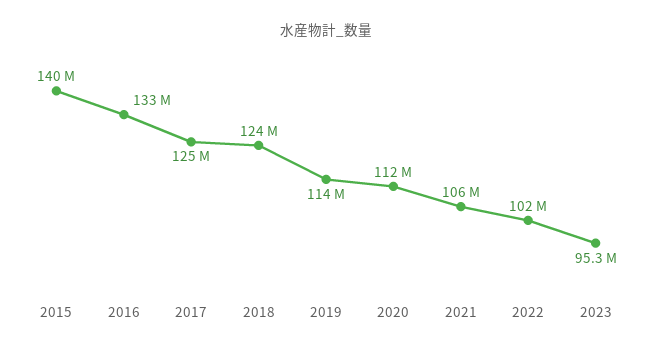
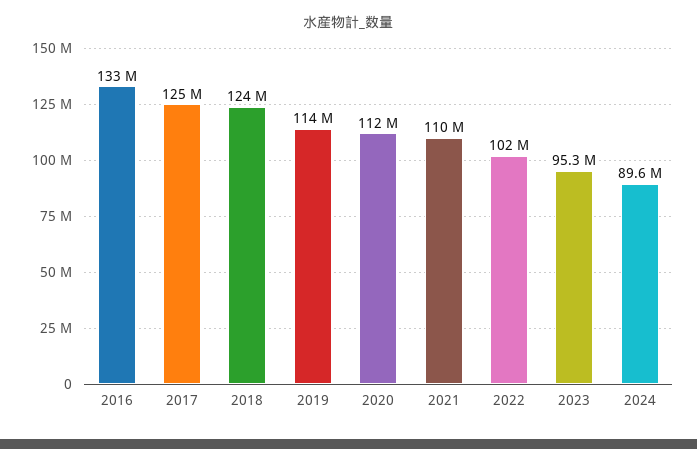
2015: 140000000 -> none
2021: 106000000 -> 110000000
2024: none -> 89600000

